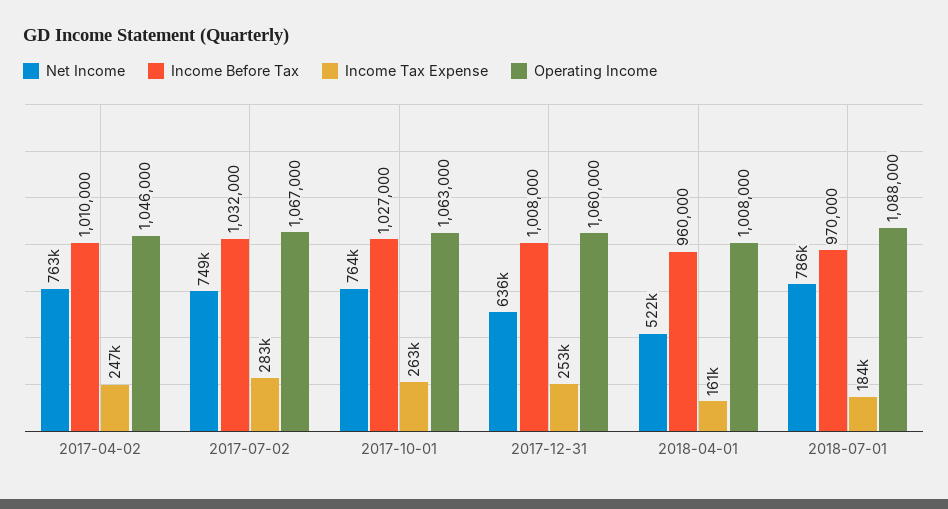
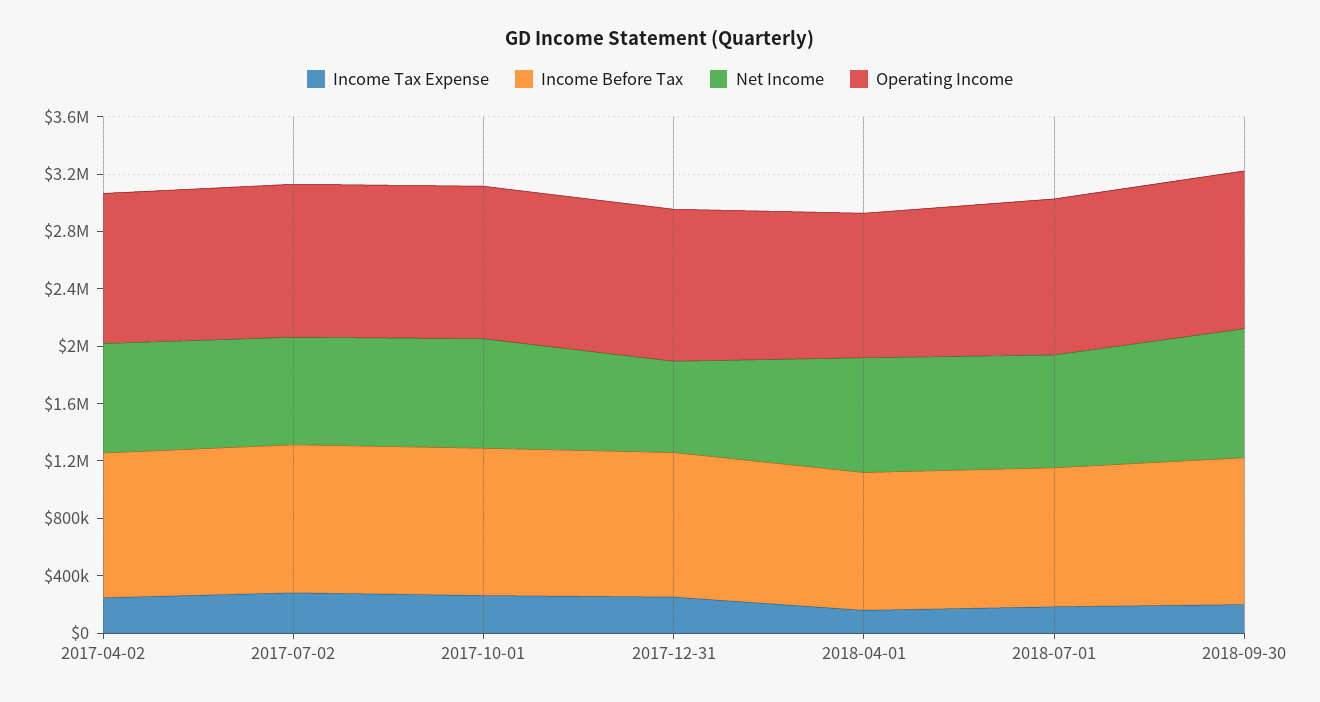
Net Income, 2018-04-01: 522000 -> 800000
Income Tax Expense, 2018-09-30: none -> 200000
Income Before Tax, 2018-09-30: none -> 1000000
Net Income, 2018-09-30: none -> 900000
Operating Income, 2018-09-30: none -> 1100000

